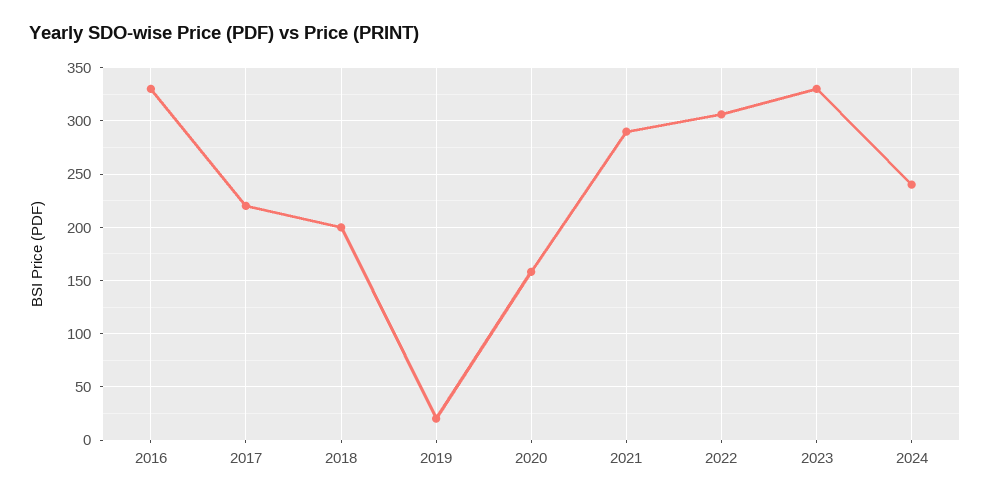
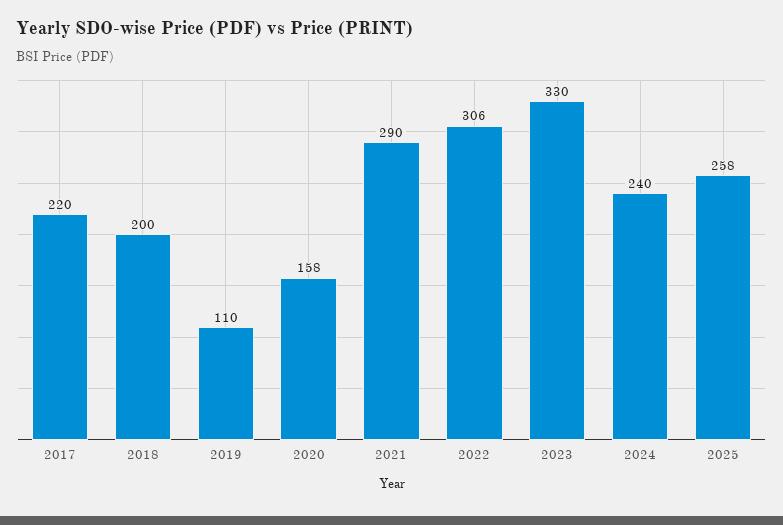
2016: 330 -> none
2019: 20 -> 110
2025: none -> 258

